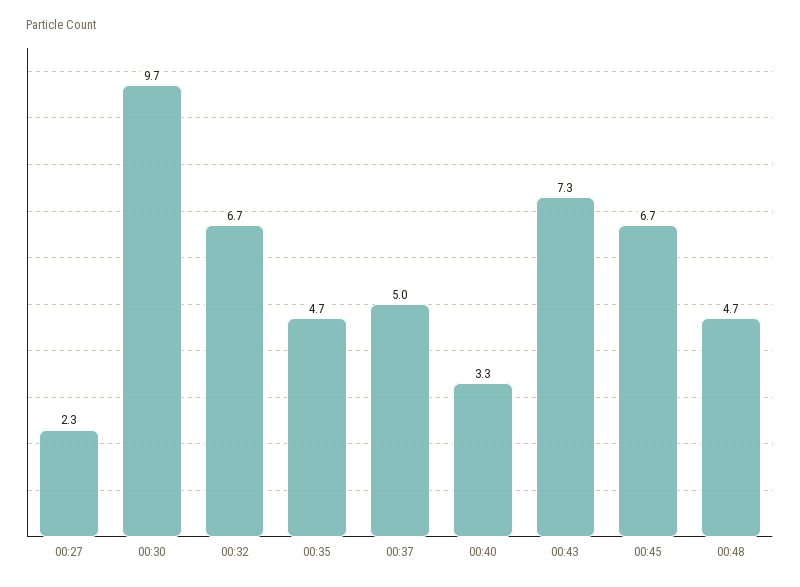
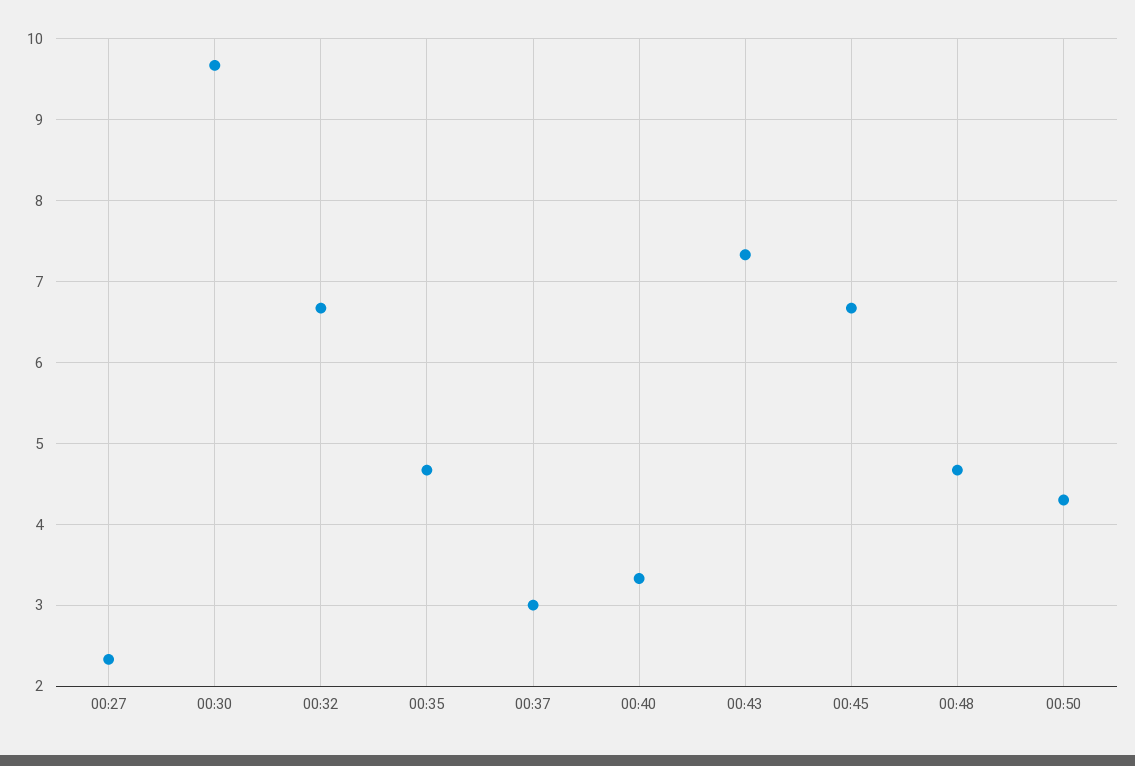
00:37: 5 -> 3
00:50: none -> 4.3

